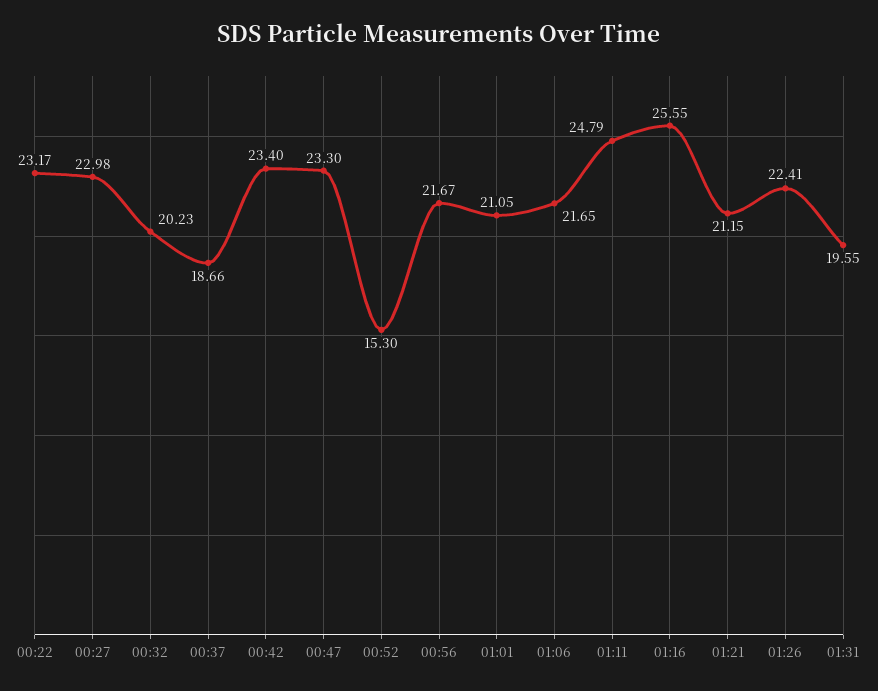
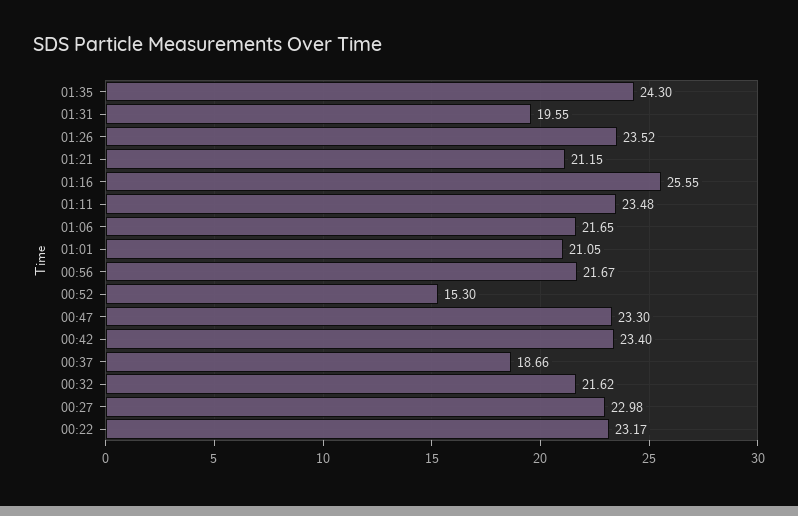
00:32: 20.23 -> 21.62
01:11: 24.79 -> 23.48
01:26: 22.41 -> 23.52
01:35: none -> 24.3

